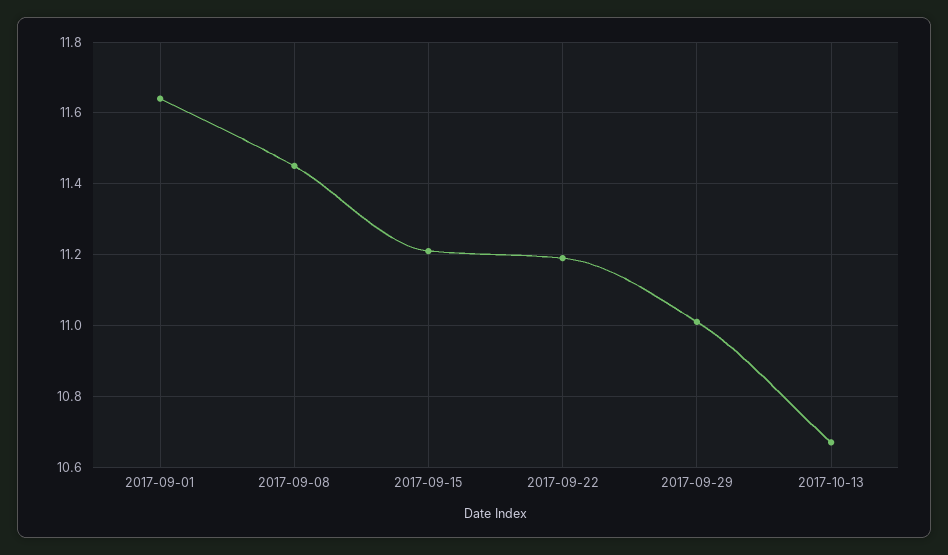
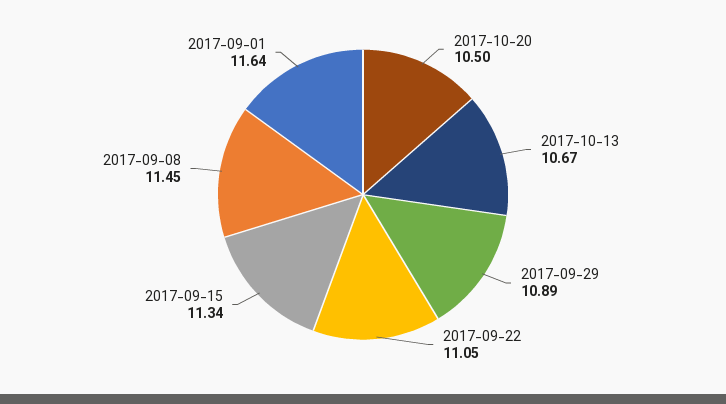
2017-09-15: 11.2 -> 11.34
2017-09-22: 11.2 -> 11.05
2017-09-29: 11 -> 10.89
2017-10-20: none -> 10.5

